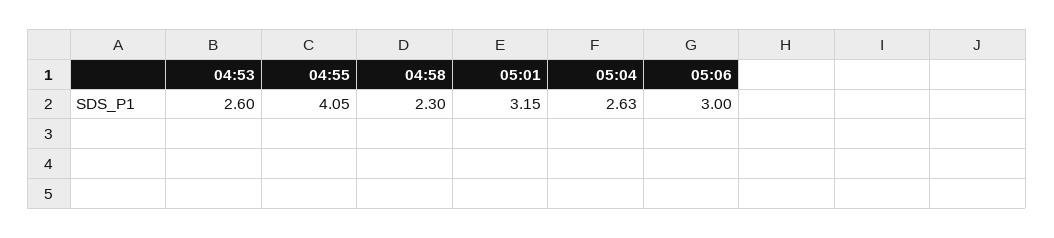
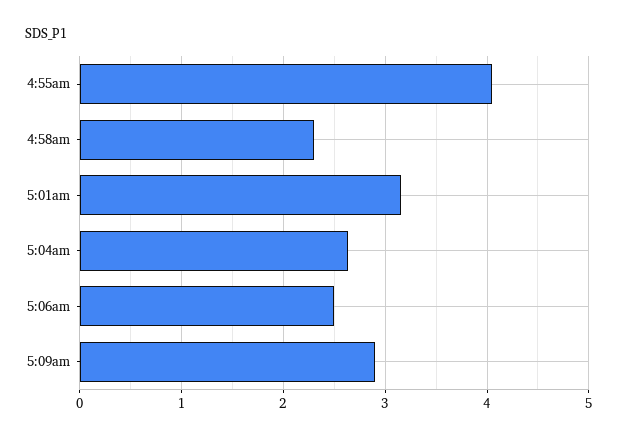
04:53: 2.6 -> none
05:06: 3 -> 2.5
5:09am: none -> 2.9

